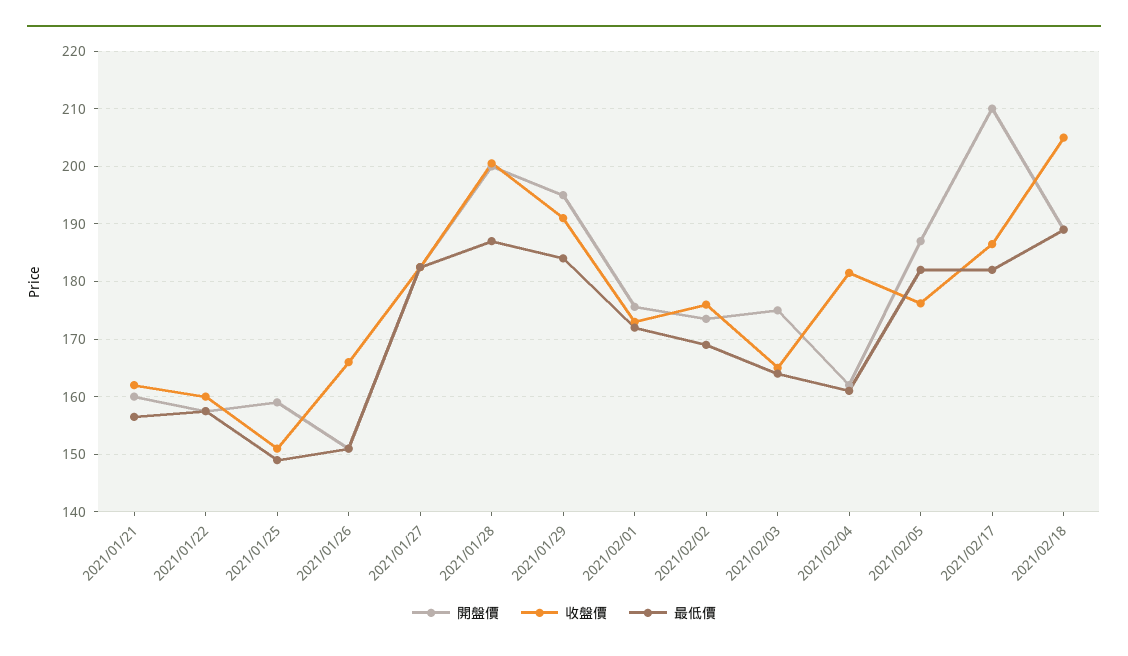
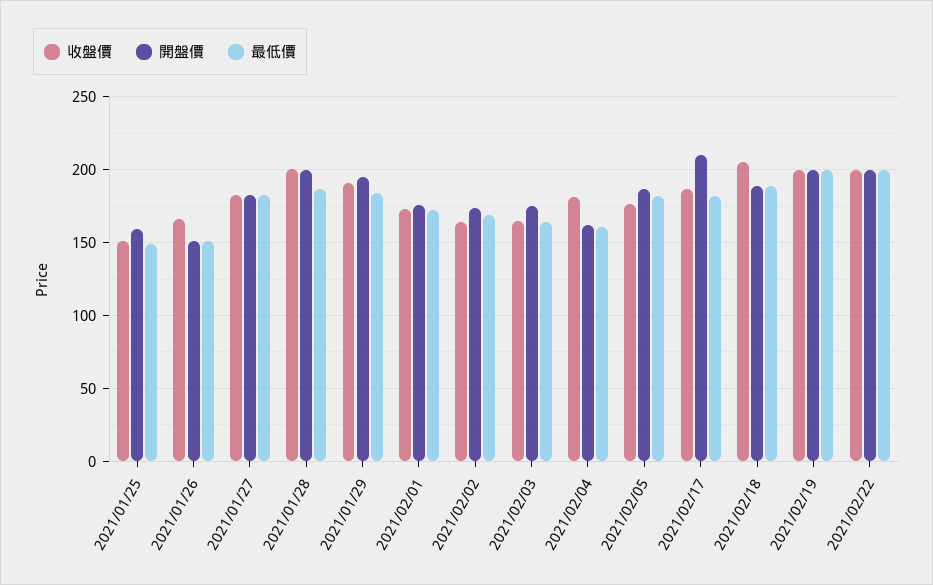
開盤價, 2021/01/21: 160 -> none
收盤價, 2021/01/21: 162 -> none
最低價, 2021/01/21: 156 -> none
開盤價, 2021/01/22: 158 -> none
收盤價, 2021/01/22: 160 -> none
最低價, 2021/01/22: 158 -> none
收盤價, 2021/02/02: 176 -> 165
收盤價, 2021/02/19: none -> 200
開盤價, 2021/02/19: none -> 200
最低價, 2021/02/19: none -> 200
收盤價, 2021/02/22: none -> 200
開盤價, 2021/02/22: none -> 200
最低價, 2021/02/22: none -> 200

